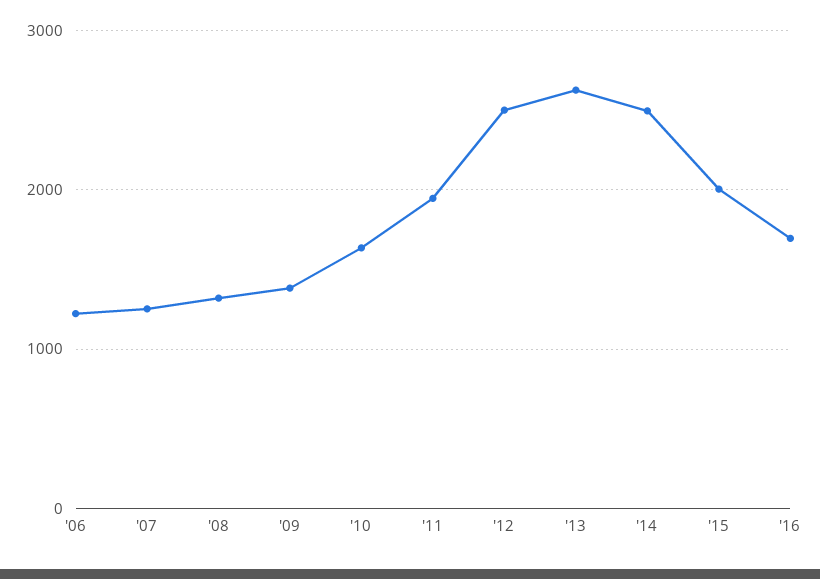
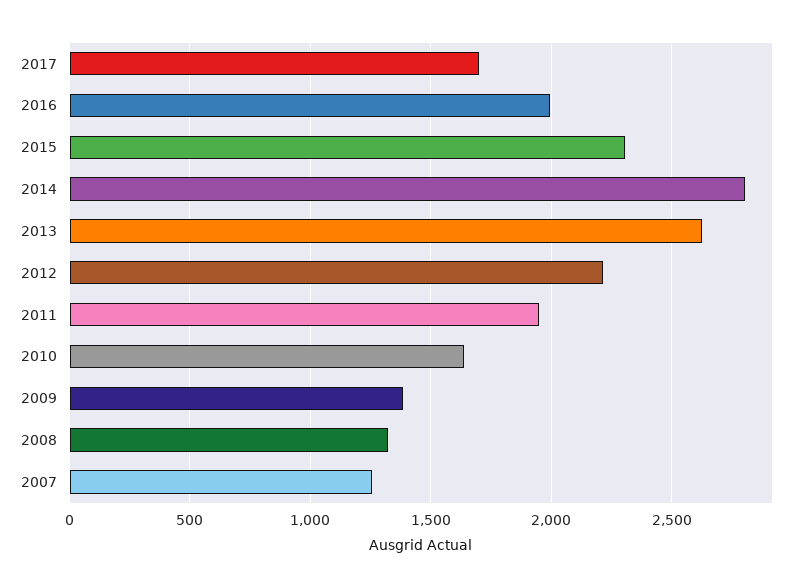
'06: 1200 -> none
'12: 2500 -> 2200
'14: 2500 -> 2800
'15: 2000 -> 2300
'16: 1700 -> 2000
2017: none -> 1700

